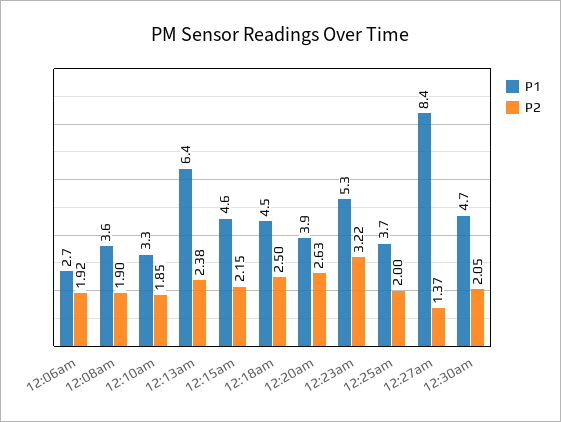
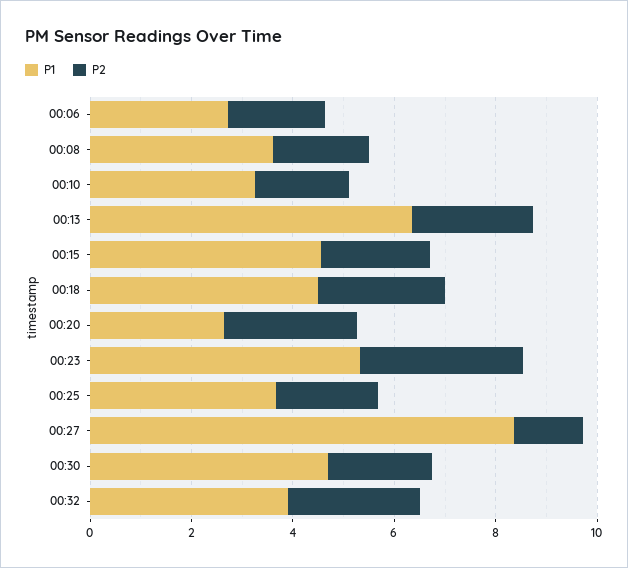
P1, 12:20am: 3.9 -> 2.5
P1, 00:32: none -> 4
P2, 00:32: none -> 2.5

